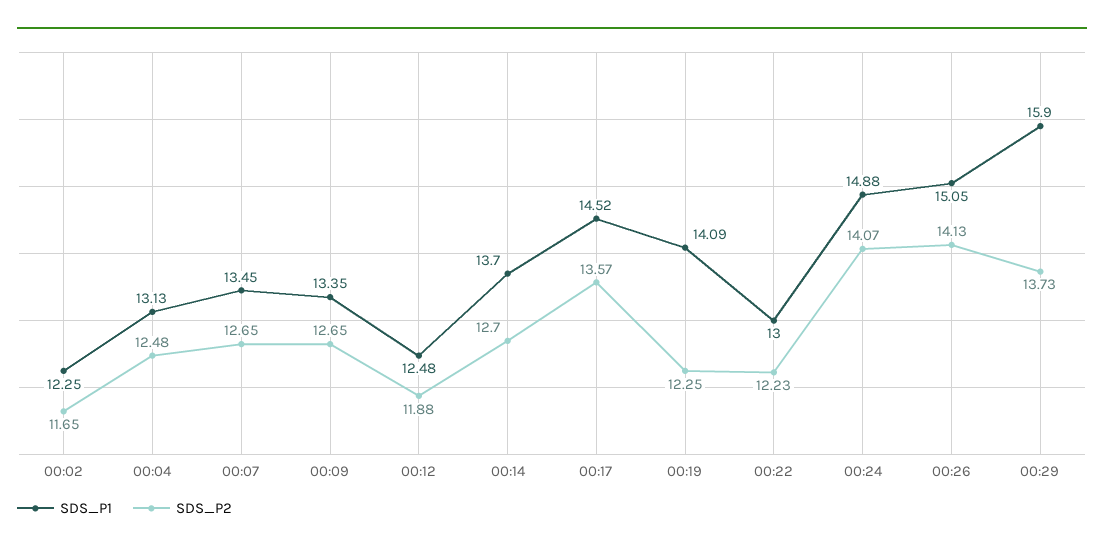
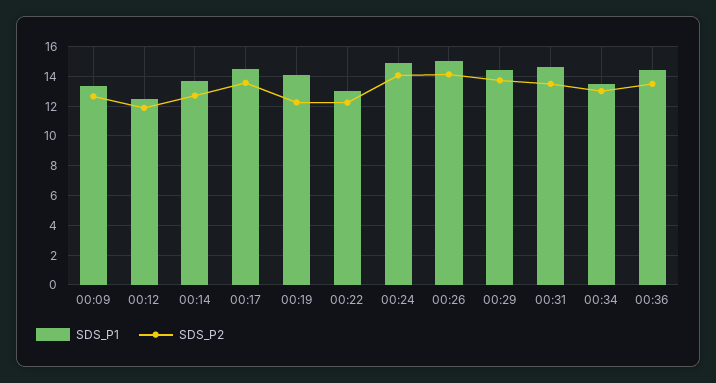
SDS_P1, 00:02: 12.25 -> none
SDS_P2, 00:02: 11.65 -> none
SDS_P1, 00:04: 13.13 -> none
SDS_P2, 00:04: 12.48 -> none
SDS_P1, 00:07: 13.45 -> none
SDS_P2, 00:07: 12.65 -> none
SDS_P1, 00:29: 15.9 -> 14.5
SDS_P1, 00:31: none -> 14.5
SDS_P2, 00:31: none -> 13.5
SDS_P1, 00:34: none -> 13.5
SDS_P2, 00:34: none -> 13
SDS_P1, 00:36: none -> 14.5
SDS_P2, 00:36: none -> 13.5

